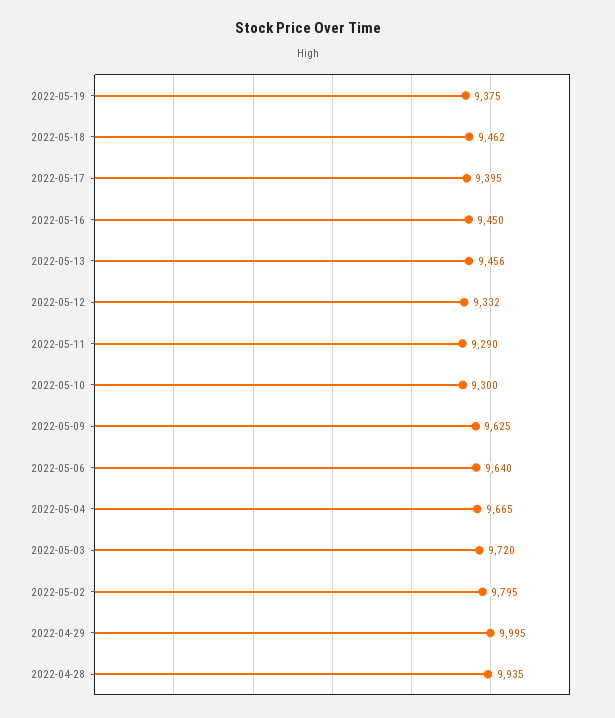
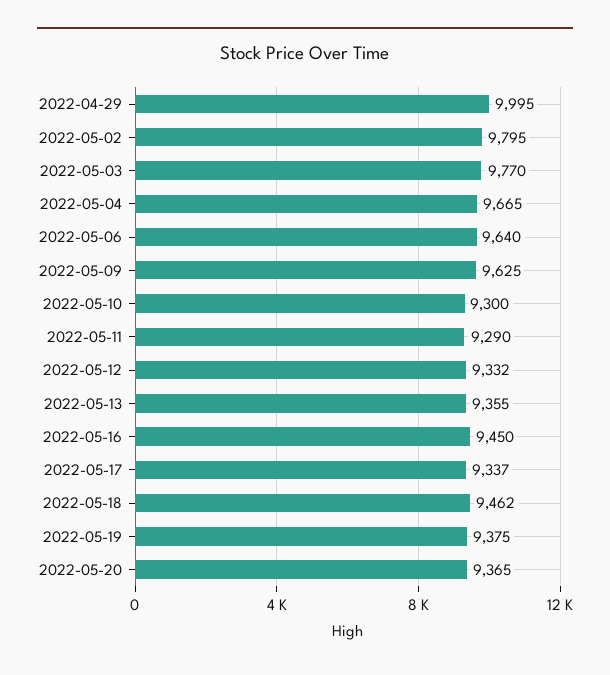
2022-05-17: 9395 -> 9337
2022-05-13: 9456 -> 9355
2022-05-03: 9720 -> 9770
2022-04-28: 9935 -> none
2022-05-20: none -> 9365

